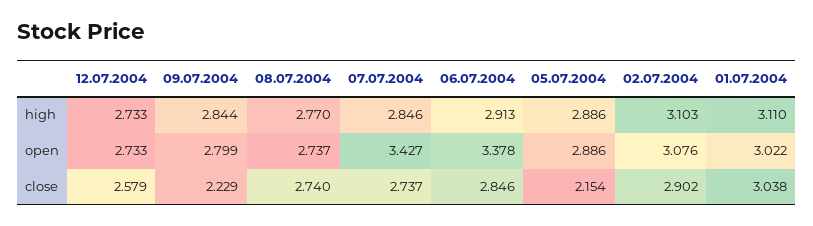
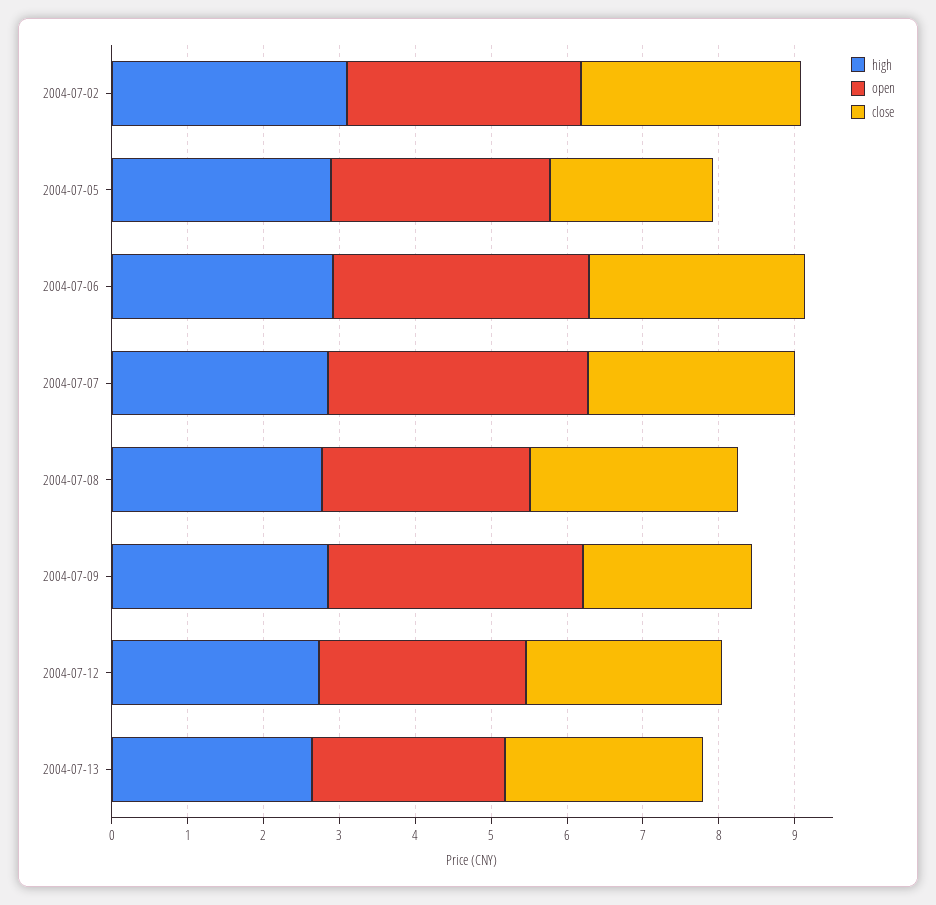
high, 01.07.2004: 3.11 -> none
open, 09.07.2004: 2.799 -> 3.4
open, 01.07.2004: 3.022 -> none
close, 01.07.2004: 3.038 -> none
high, 2004-07-13: none -> 2.6
open, 2004-07-13: none -> 2.6
close, 2004-07-13: none -> 2.6

